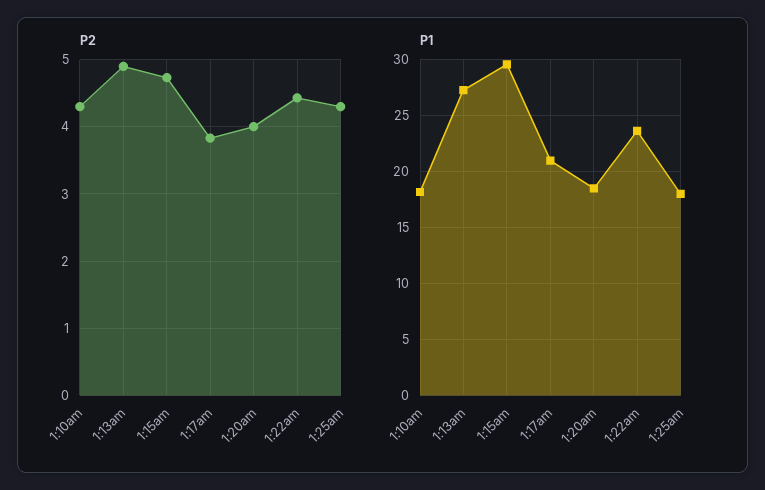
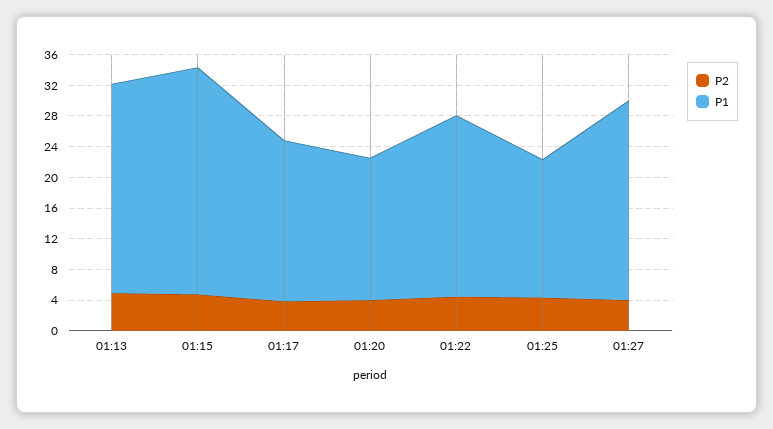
P2, 1:10am: 4.3 -> none
P1, 1:10am: 18 -> none
P2, 01:27: none -> 4
P1, 01:27: none -> 26

